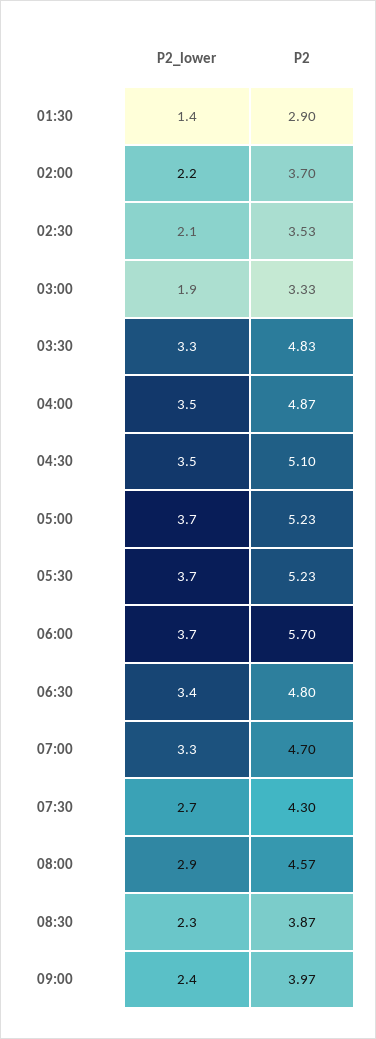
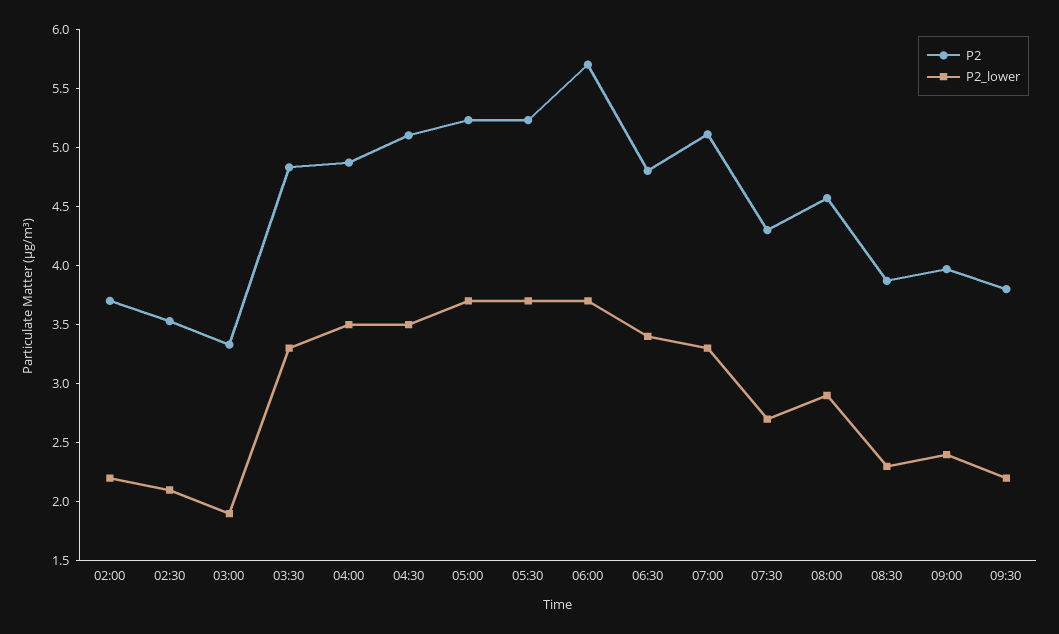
P2_lower, 01:30: 1.4 -> none
P2, 01:30: 2.9 -> none
P2, 07:00: 4.7 -> 5.1
P2, 09:30: none -> 3.8
P2_lower, 09:30: none -> 2.2

